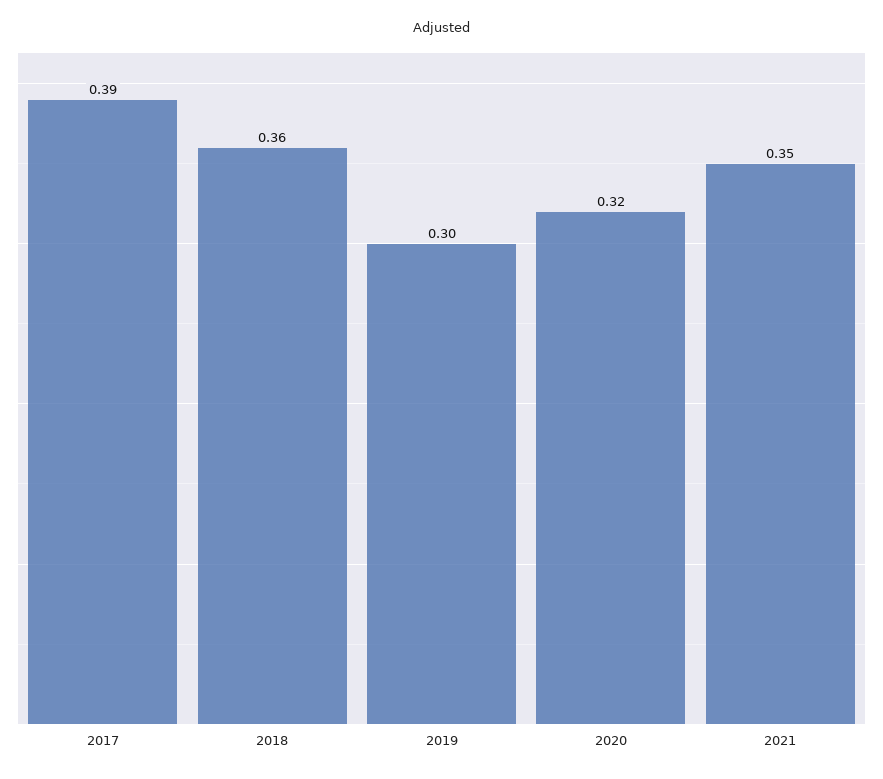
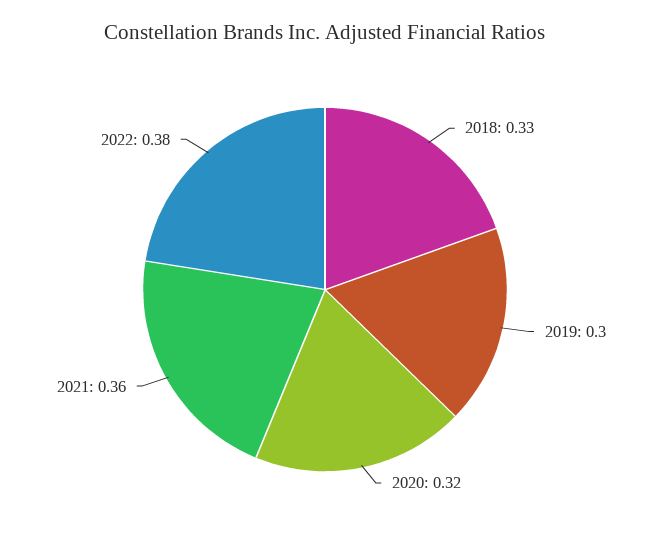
2017: 0.39 -> none
2018: 0.36 -> 0.33
2021: 0.35 -> 0.36
2022: none -> 0.38

